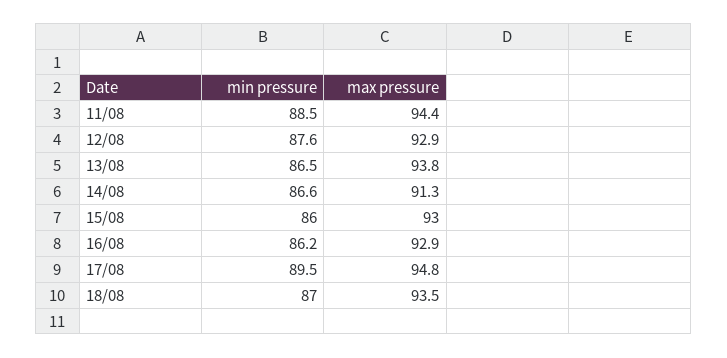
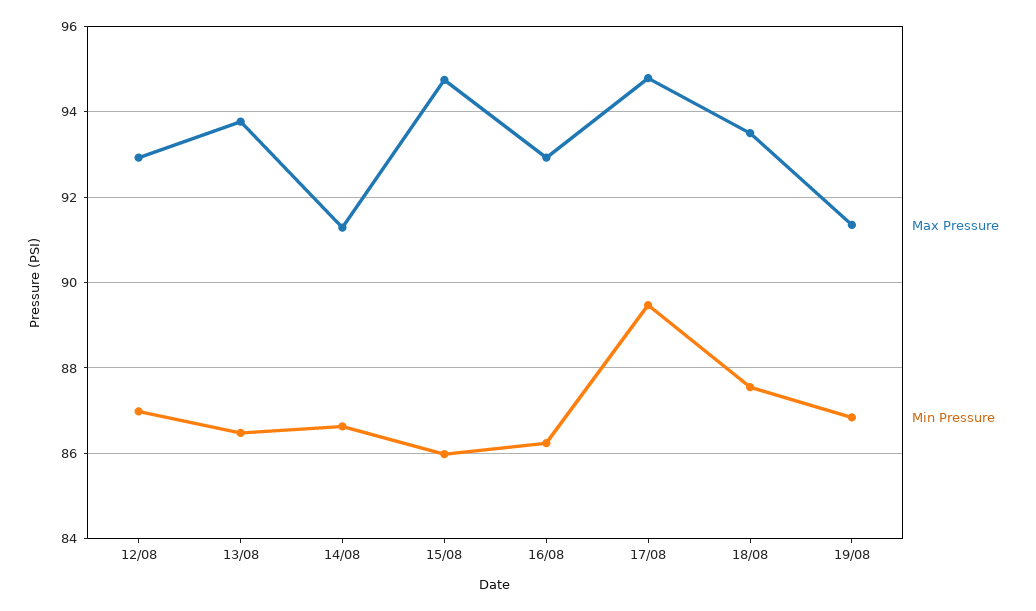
min pressure, 11/08: 88.5 -> none
max pressure, 11/08: 94.4 -> none
min pressure, 12/08: 87.6 -> 87
max pressure, 15/08: 93 -> 94.8
min pressure, 18/08: 87 -> 87.6
max pressure, 19/08: none -> 91.4
min pressure, 19/08: none -> 86.8

